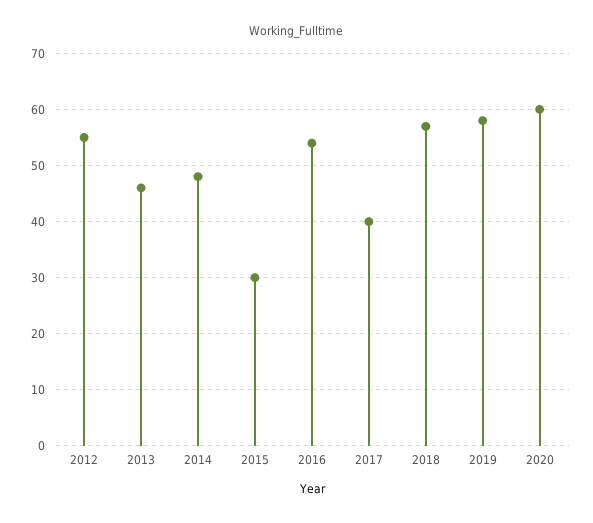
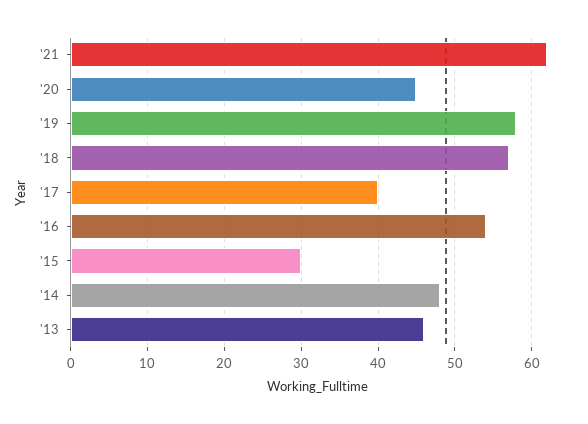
2012: 55 -> none
2020: 60 -> 45
'21: none -> 62

